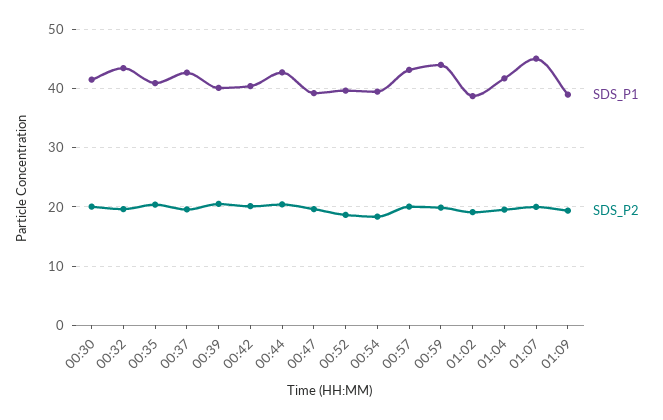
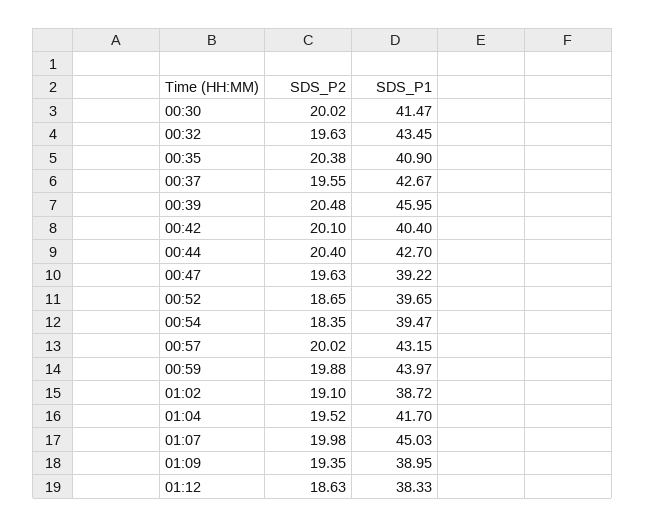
SDS_P1, 00:39: 40 -> 45.95
SDS_P2, 01:12: none -> 18.63
SDS_P1, 01:12: none -> 38.33

